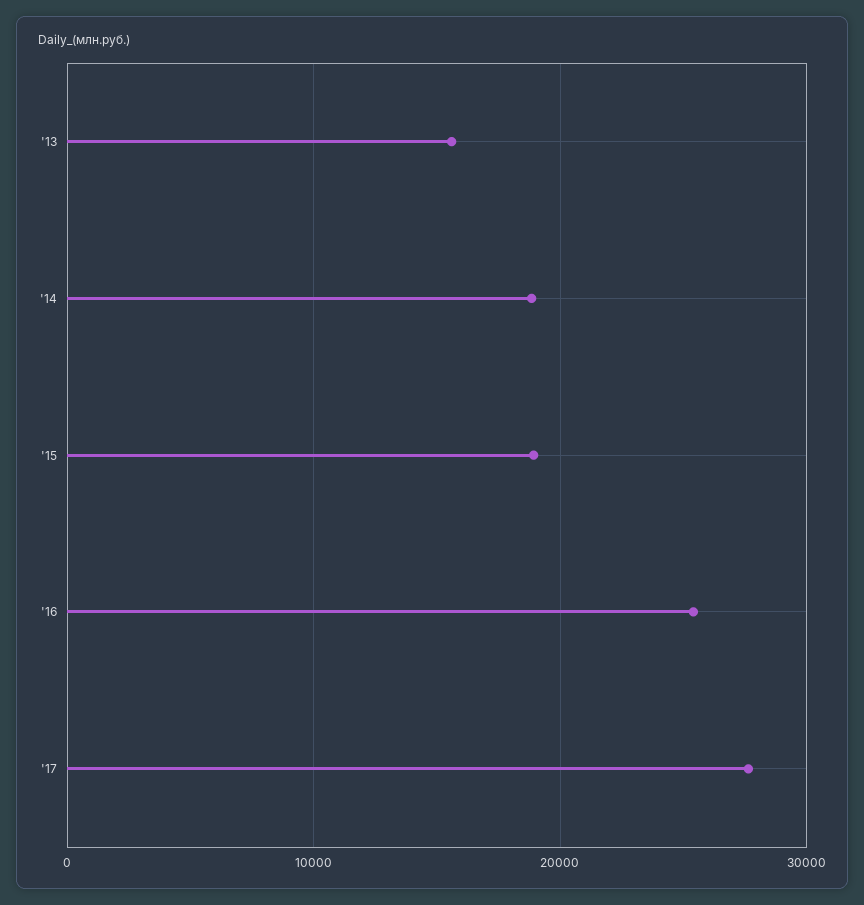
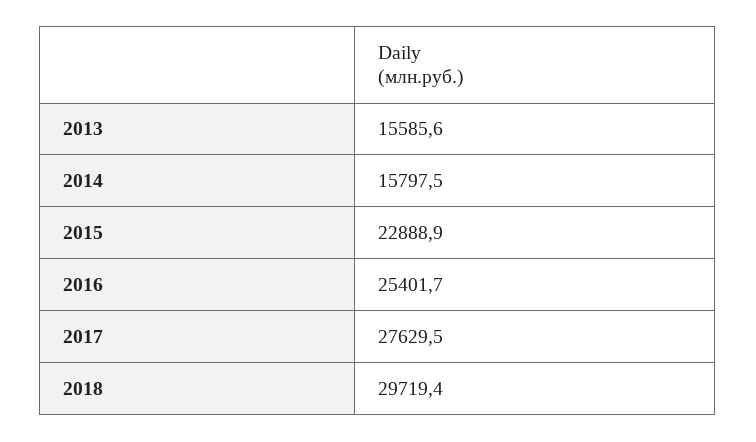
'14: 19000 -> 15797.5
'15: 19000 -> 22888.9
2018: none -> 29719.4

